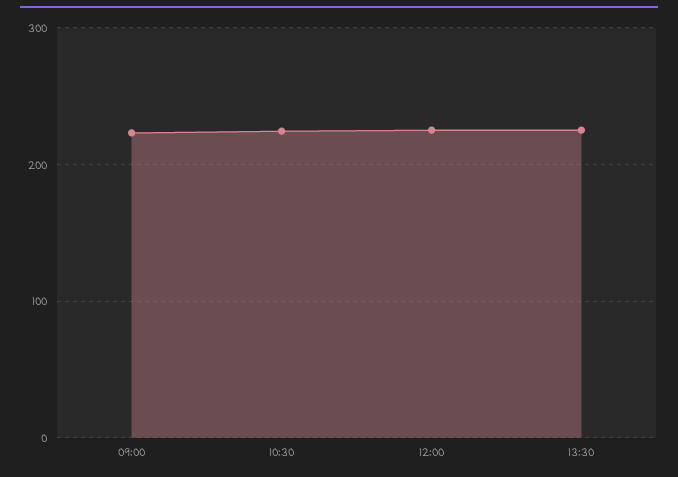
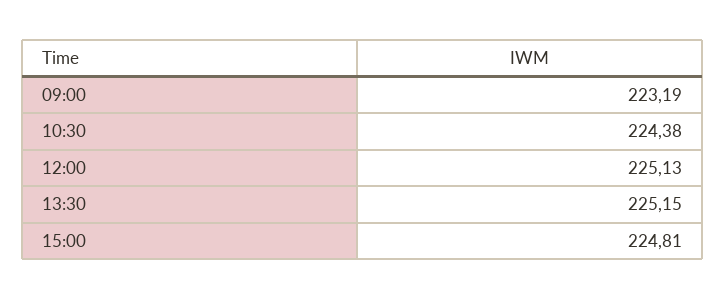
15:00: none -> 224.81

